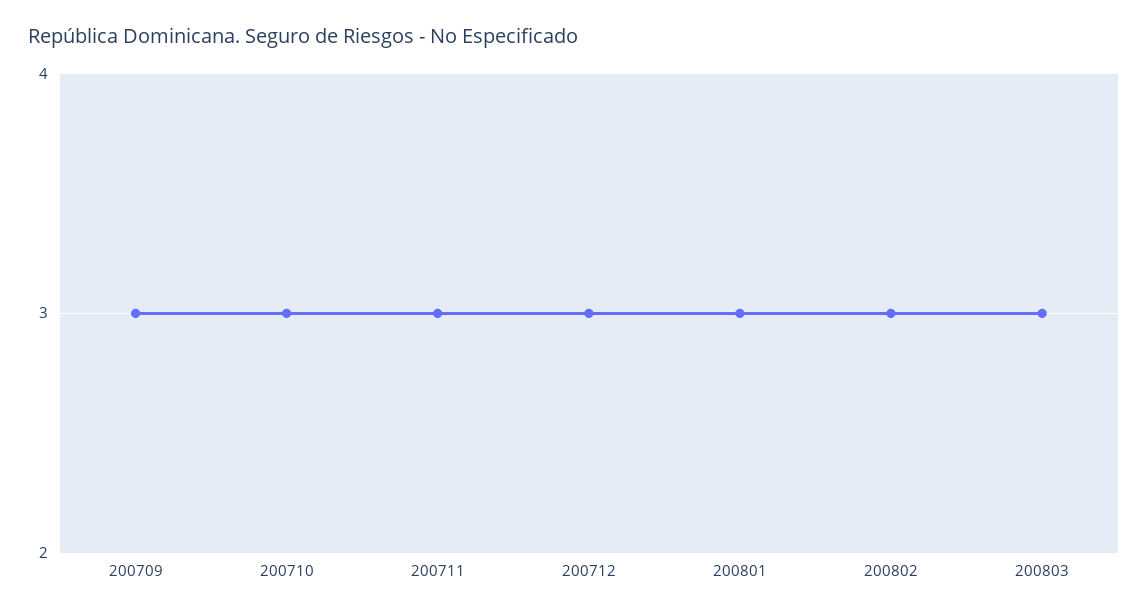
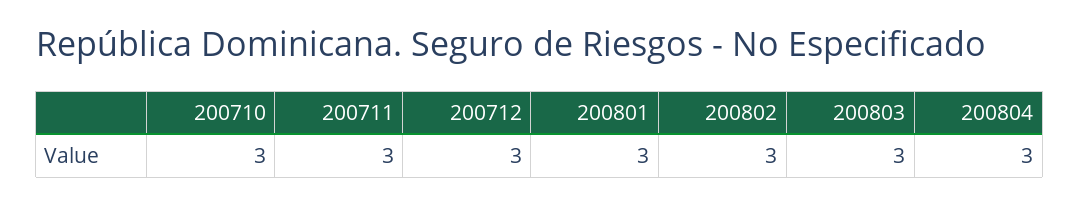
200709: 3 -> none
200804: none -> 3

